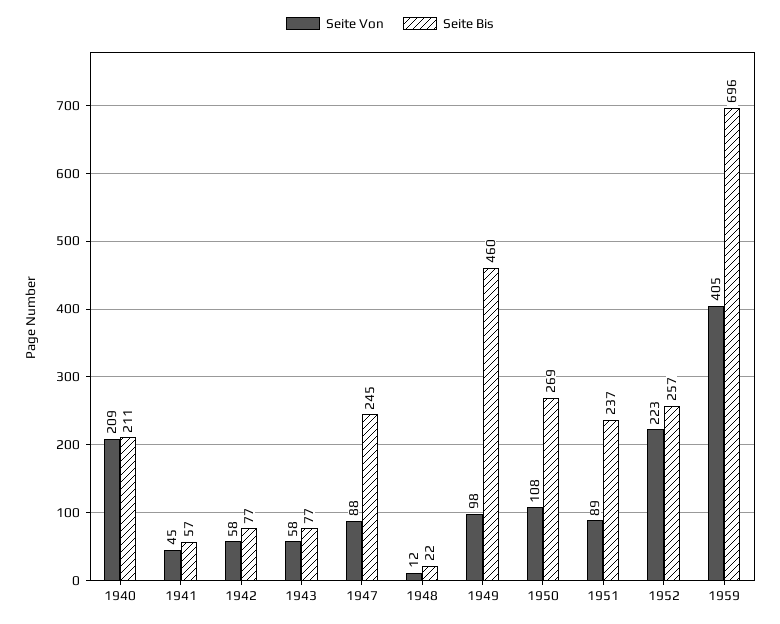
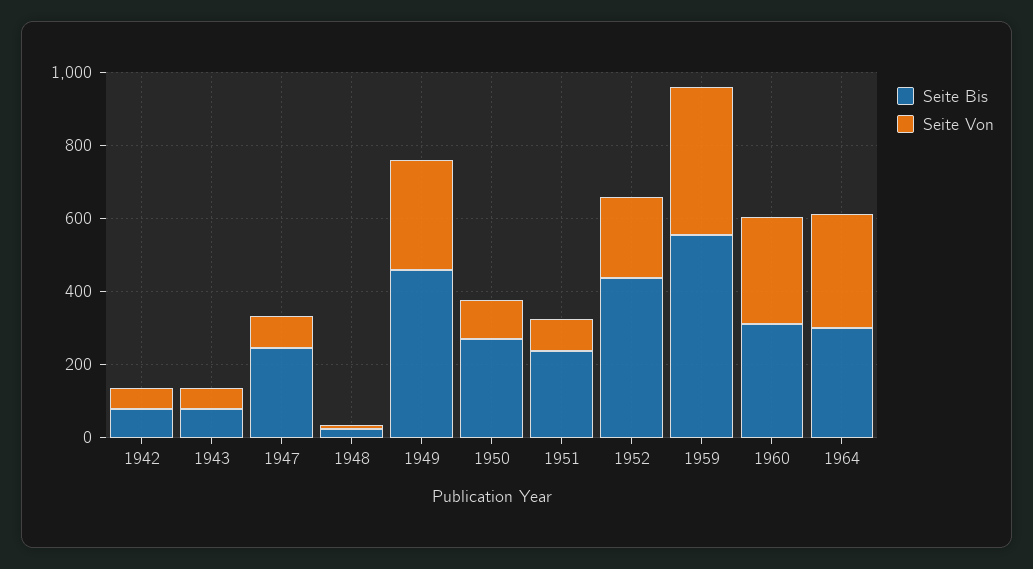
Seite Von, 1940: 209 -> none
Seite Bis, 1940: 211 -> none
Seite Von, 1941: 45 -> none
Seite Bis, 1941: 57 -> none
Seite Von, 1949: 98 -> 300
Seite Bis, 1952: 257 -> 450
Seite Bis, 1959: 696 -> 550
Seite Bis, 1960: none -> 300
Seite Von, 1960: none -> 300
Seite Bis, 1964: none -> 300
Seite Von, 1964: none -> 300

